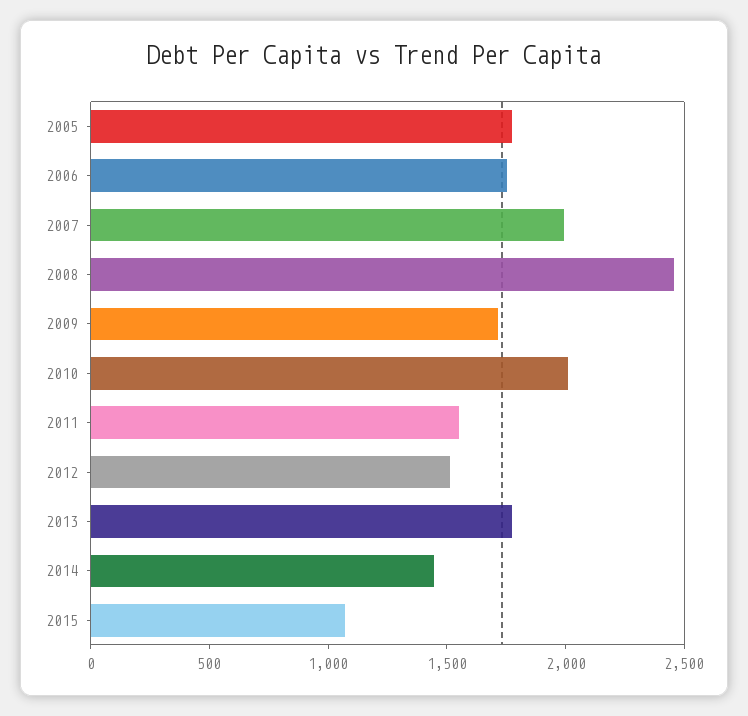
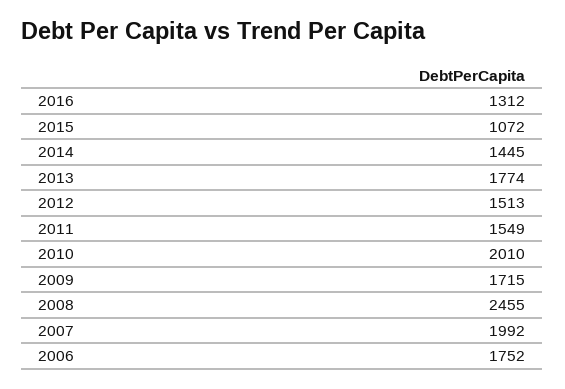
2005: 1800 -> none
2016: none -> 1312

